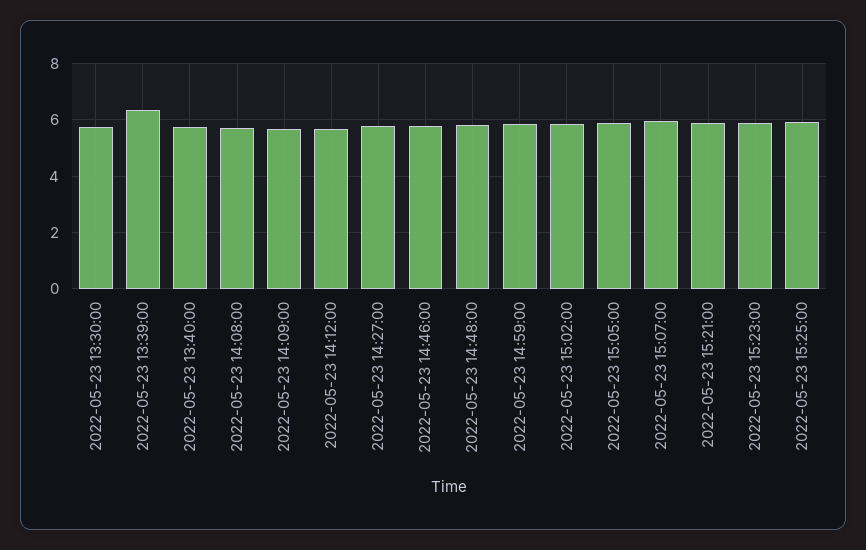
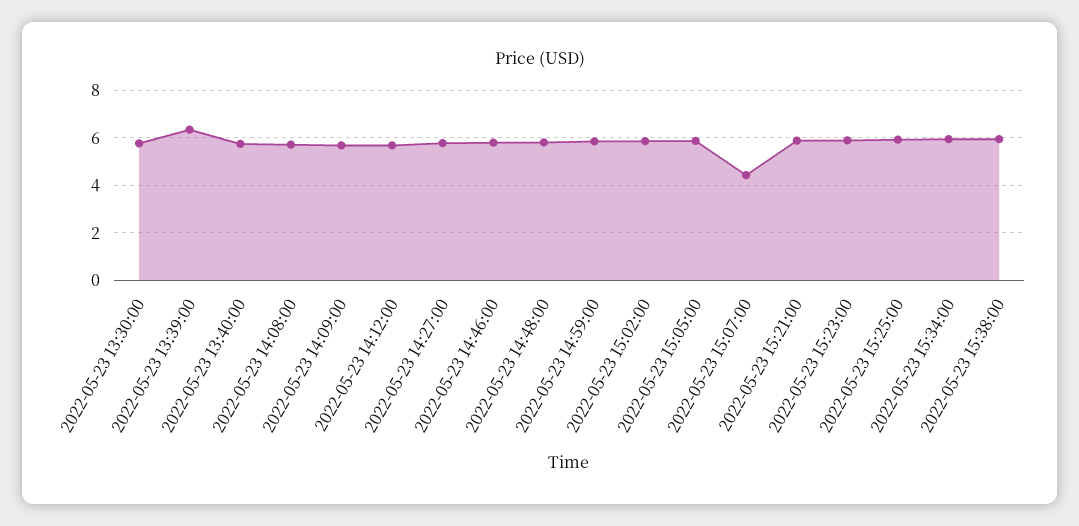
2022-05-23 15:07:00: 6 -> 4.5
2022-05-23 15:34:00: none -> 6
2022-05-23 15:38:00: none -> 6

